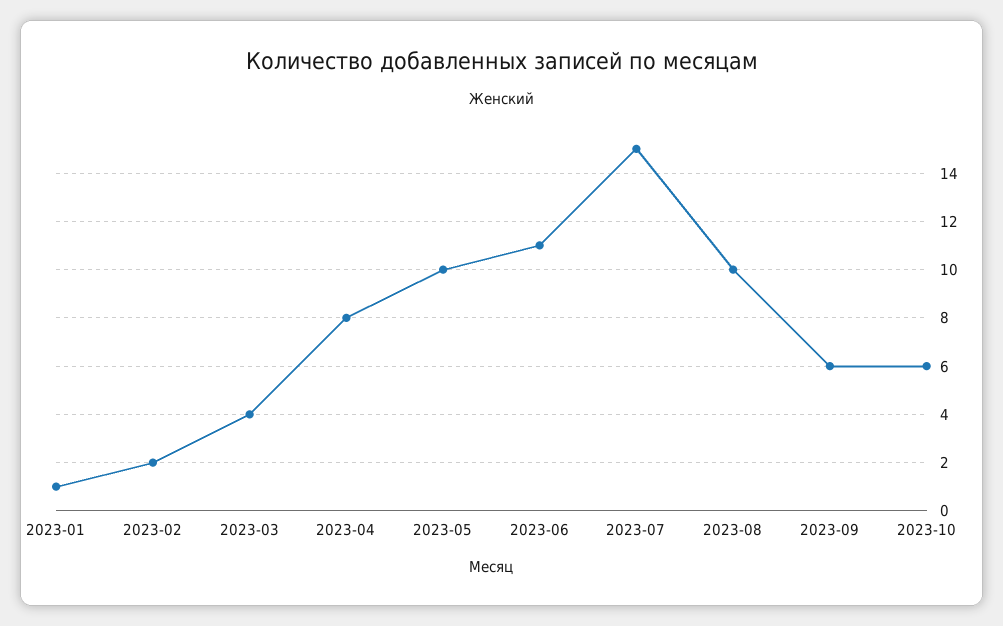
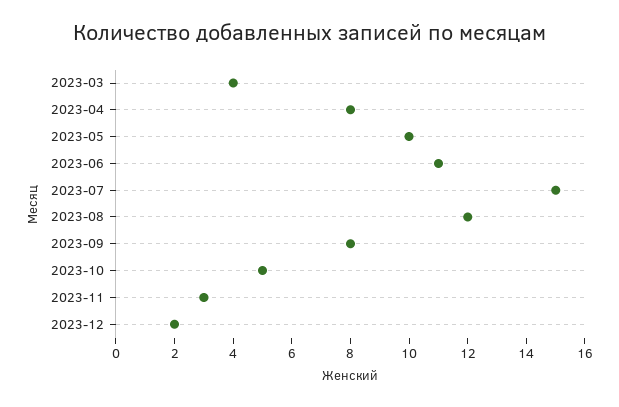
2023-01: 1 -> none
2023-02: 2 -> none
2023-08: 10 -> 12
2023-09: 6 -> 8
2023-10: 6 -> 5
2023-11: none -> 3
2023-12: none -> 2

